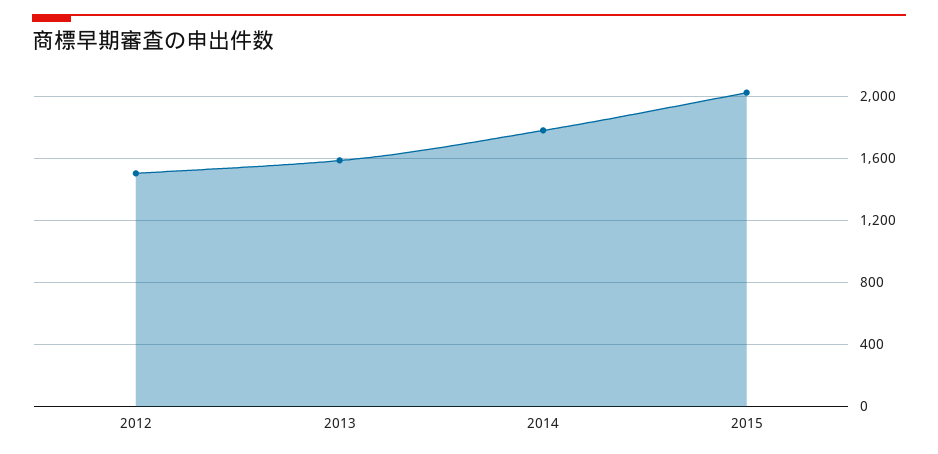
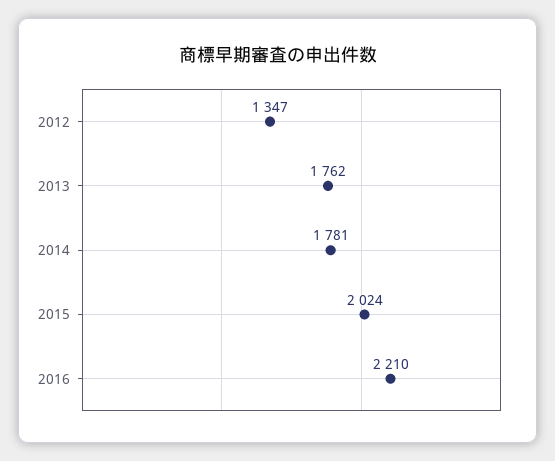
2012: 1500 -> 1347
2013: 1600 -> 1762
2016: none -> 2210

